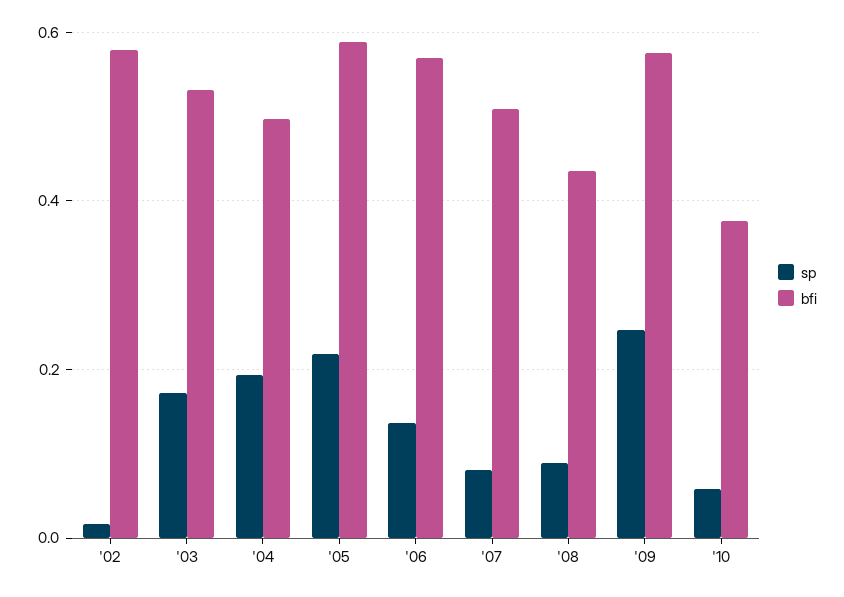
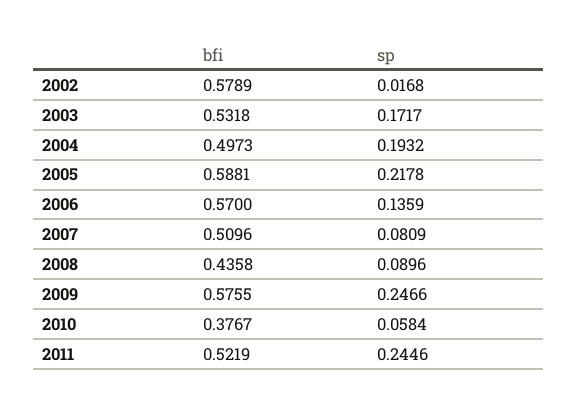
bfi, 2011: none -> 0.5219
sp, 2011: none -> 0.2446

